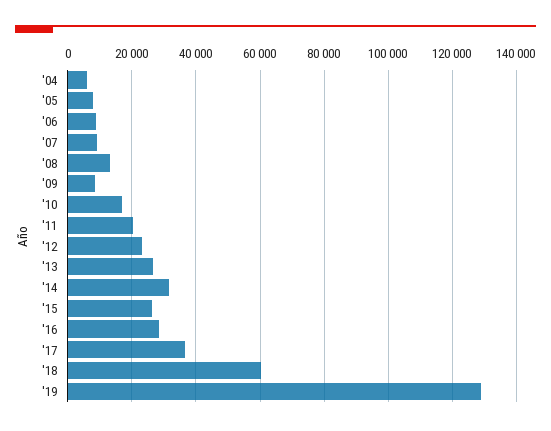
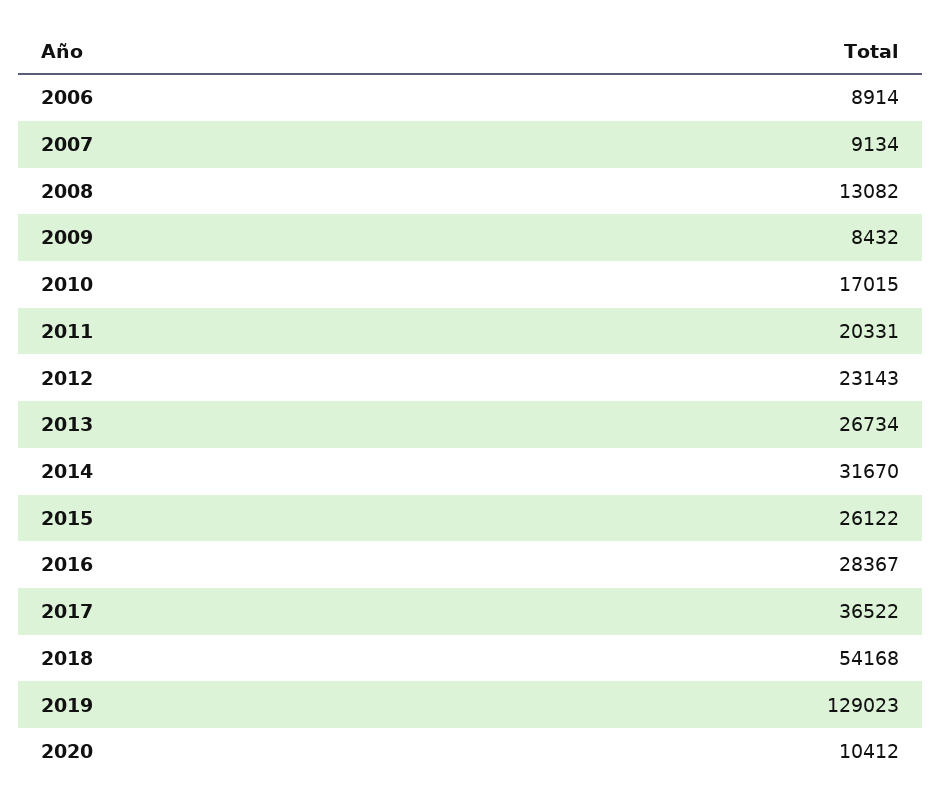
'04: 6000 -> none
'05: 8000 -> none
'18: 60000 -> 54168
2020: none -> 10412

